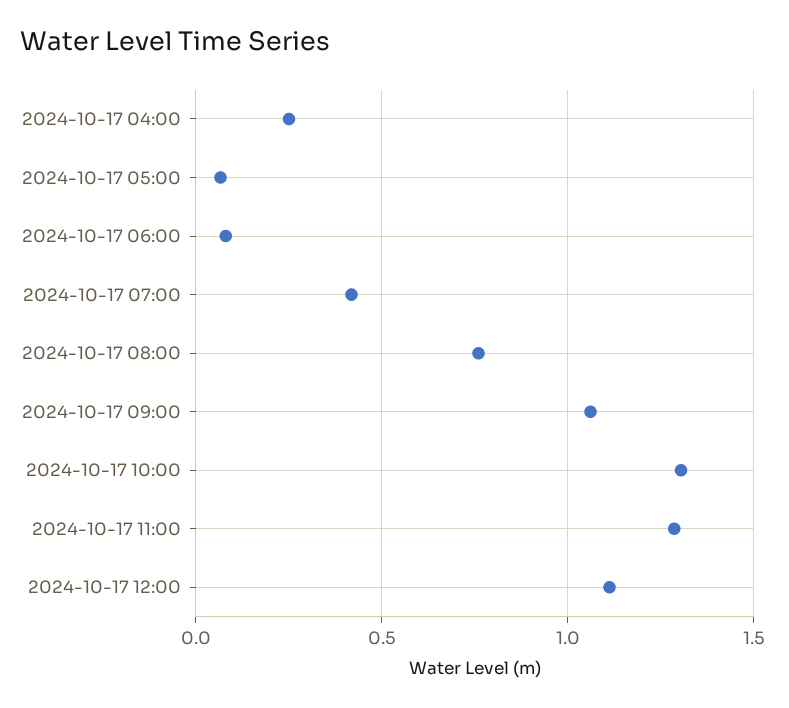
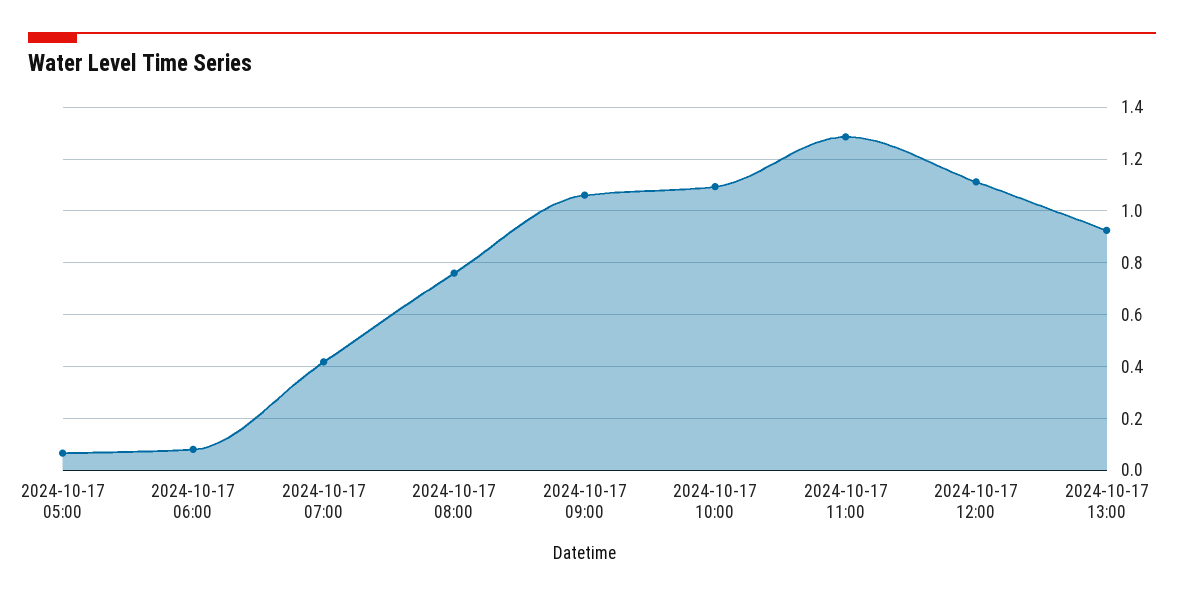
2024-10-17 04:00: 0.25 -> none
2024-10-17 10:00: 1.3 -> 1.1
2024-10-17 13:00: none -> 0.925

